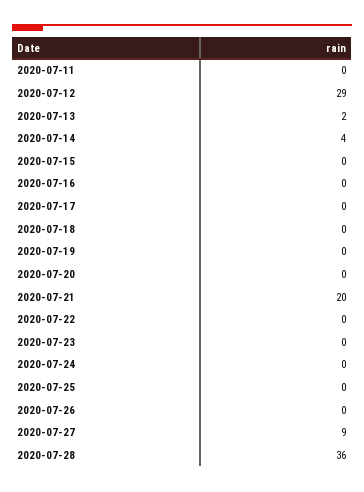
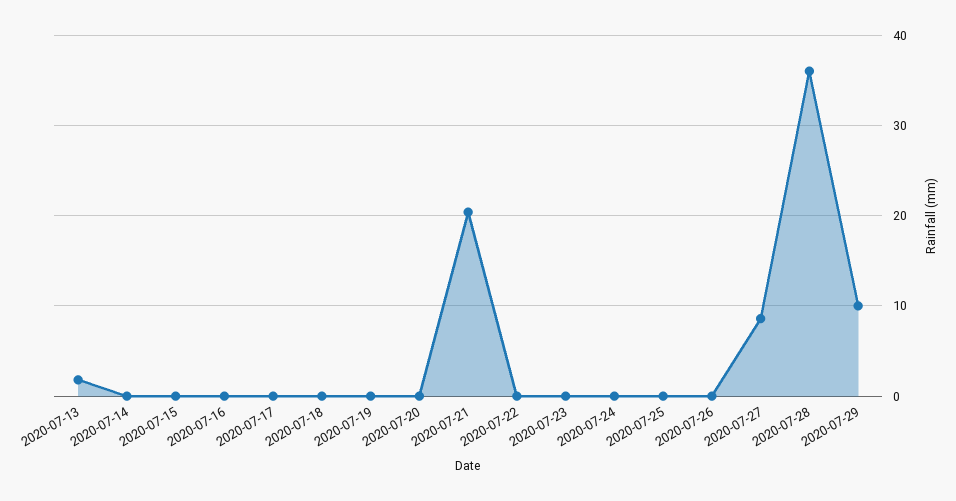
2020-07-11: 0 -> none
2020-07-12: 29 -> none
2020-07-14: 4 -> 0
2020-07-29: none -> 10

